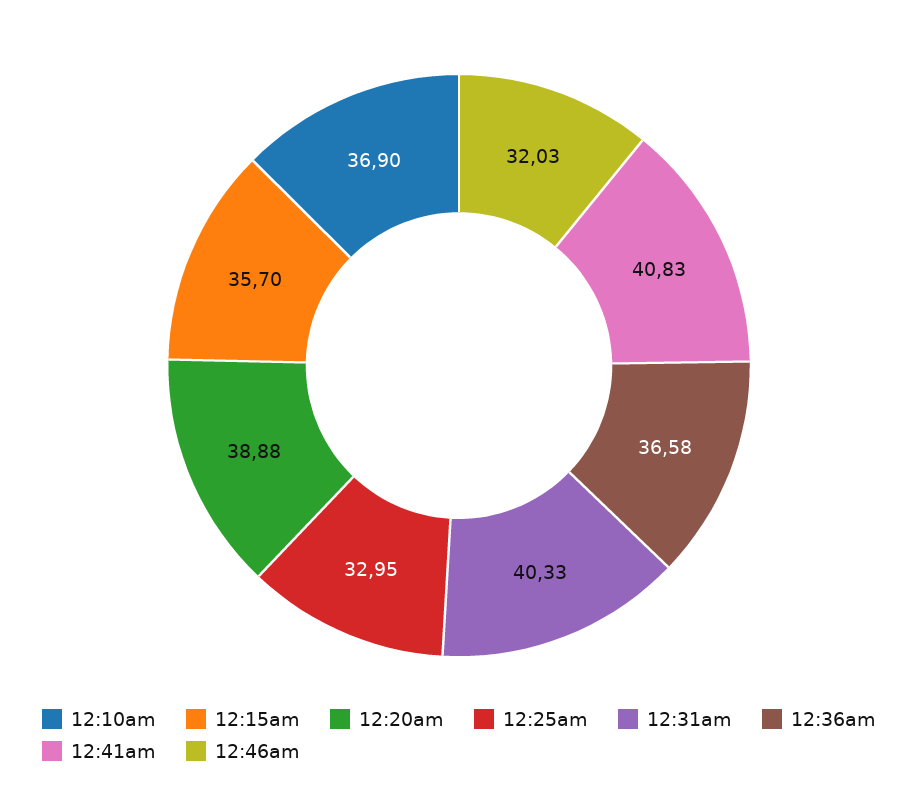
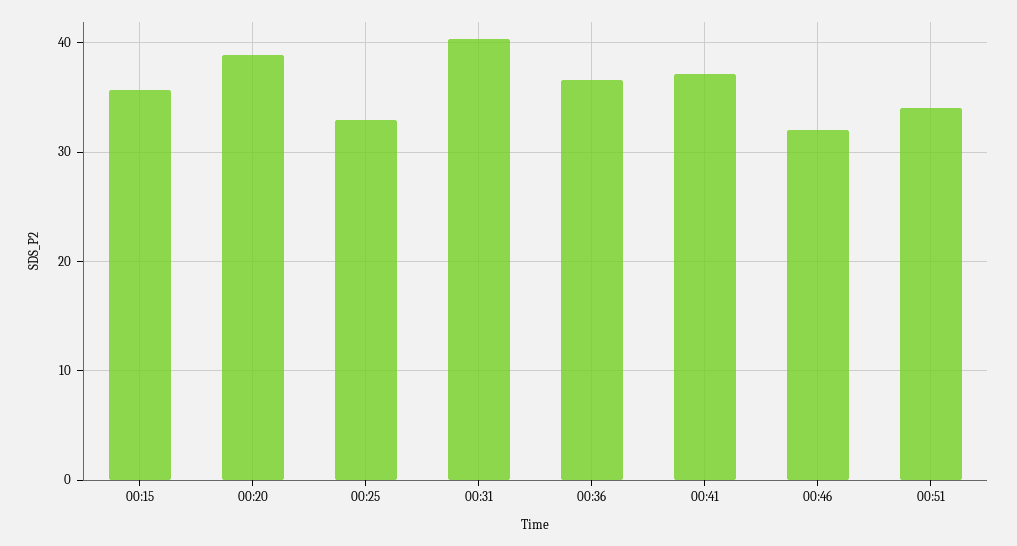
12:10am: 36.9 -> none
12:41am: 40.83 -> 37
00:51: none -> 34

